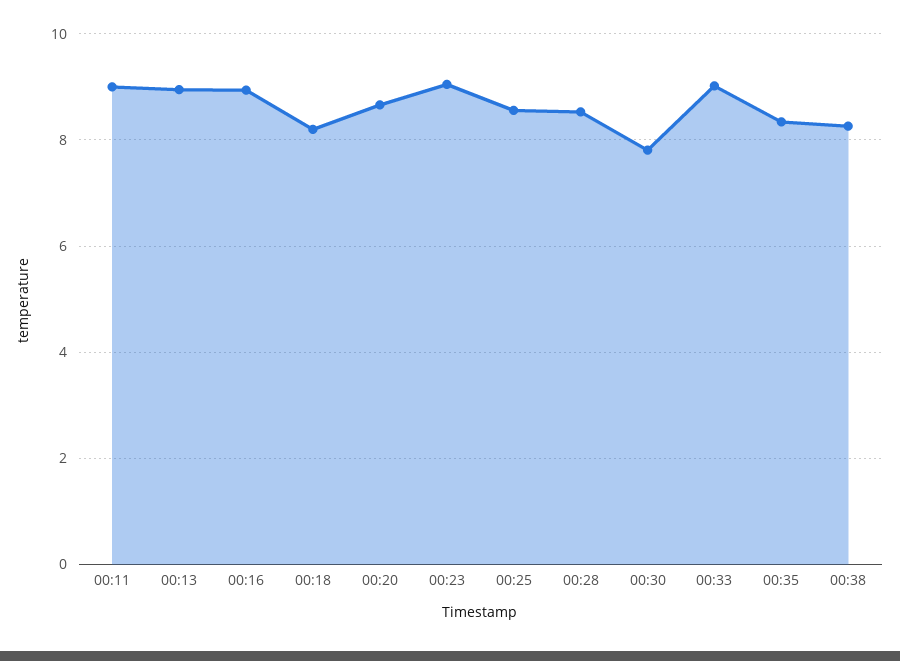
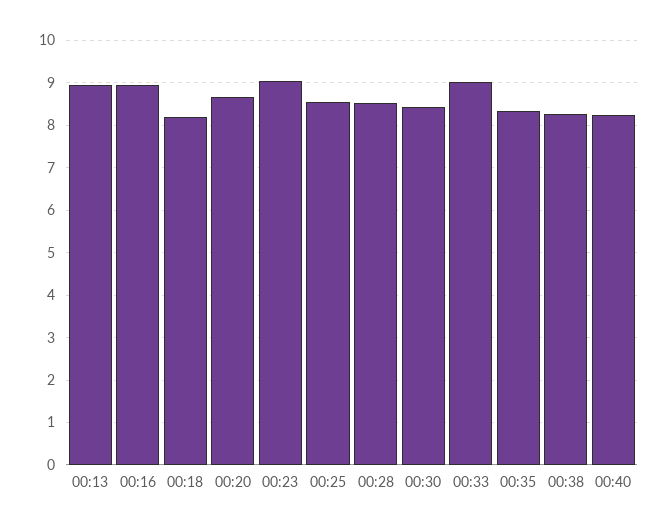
00:11: 9 -> none
00:30: 7.8 -> 8.4
00:40: none -> 8.2

